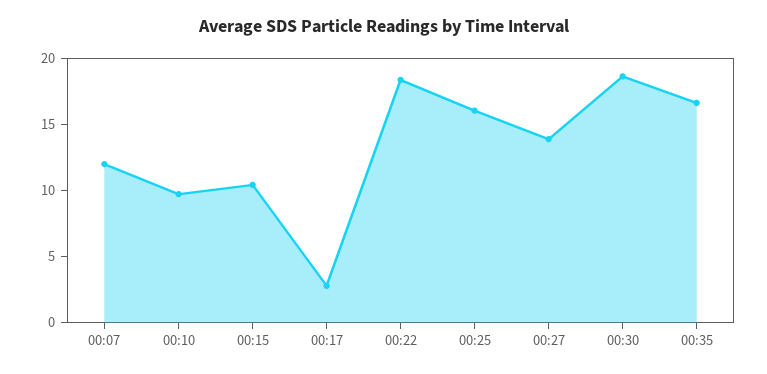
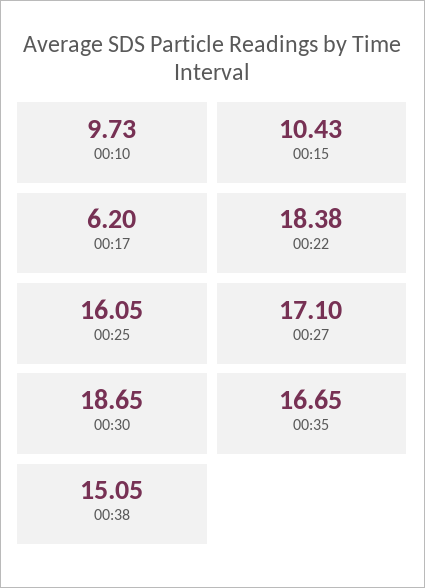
00:07: 12 -> none
00:17: 3 -> 6.2
00:27: 14 -> 17.1
00:38: none -> 15.05

